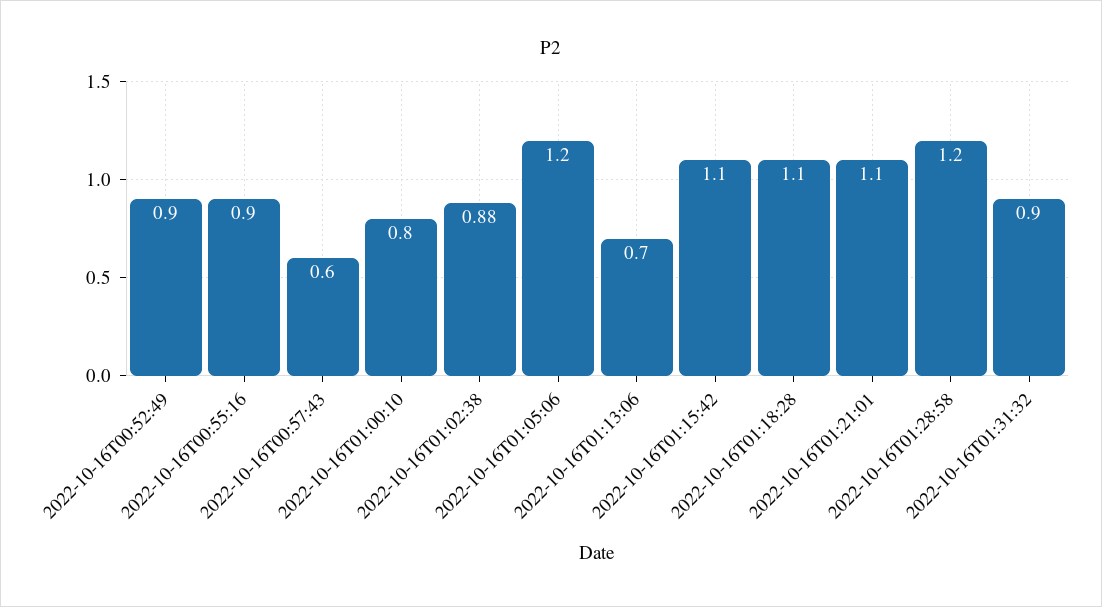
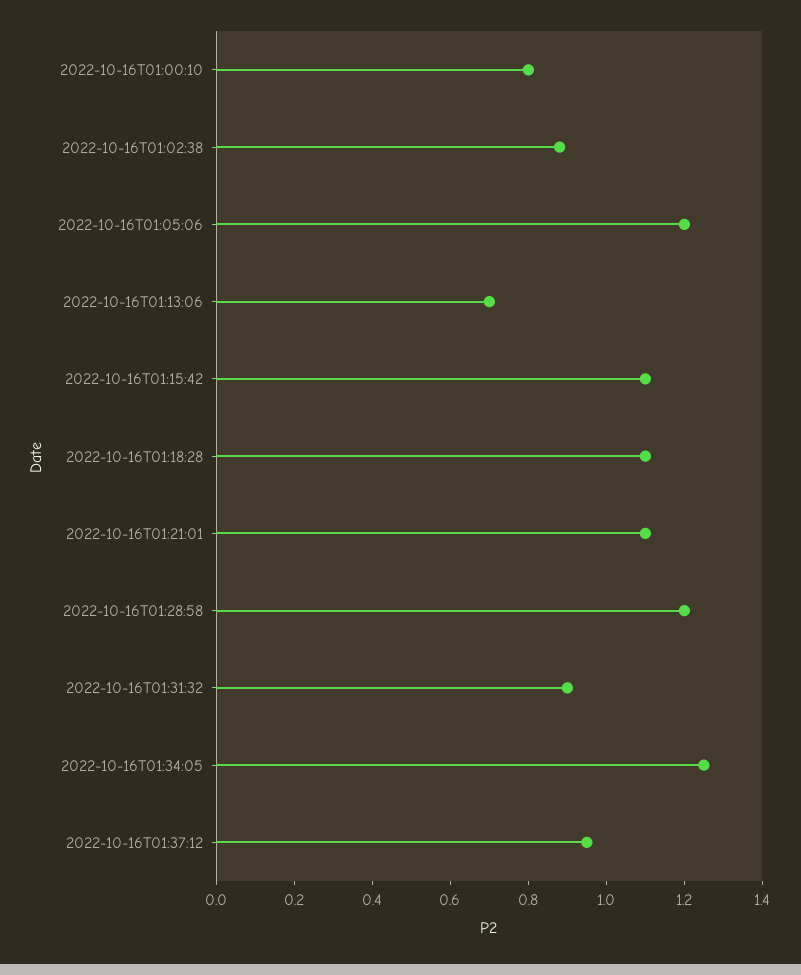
2022-10-16T00:52:49: 0.9 -> none
2022-10-16T00:55:16: 0.9 -> none
2022-10-16T00:57:43: 0.6 -> none
2022-10-16T01:34:05: none -> 1.25
2022-10-16T01:37:12: none -> 0.95

